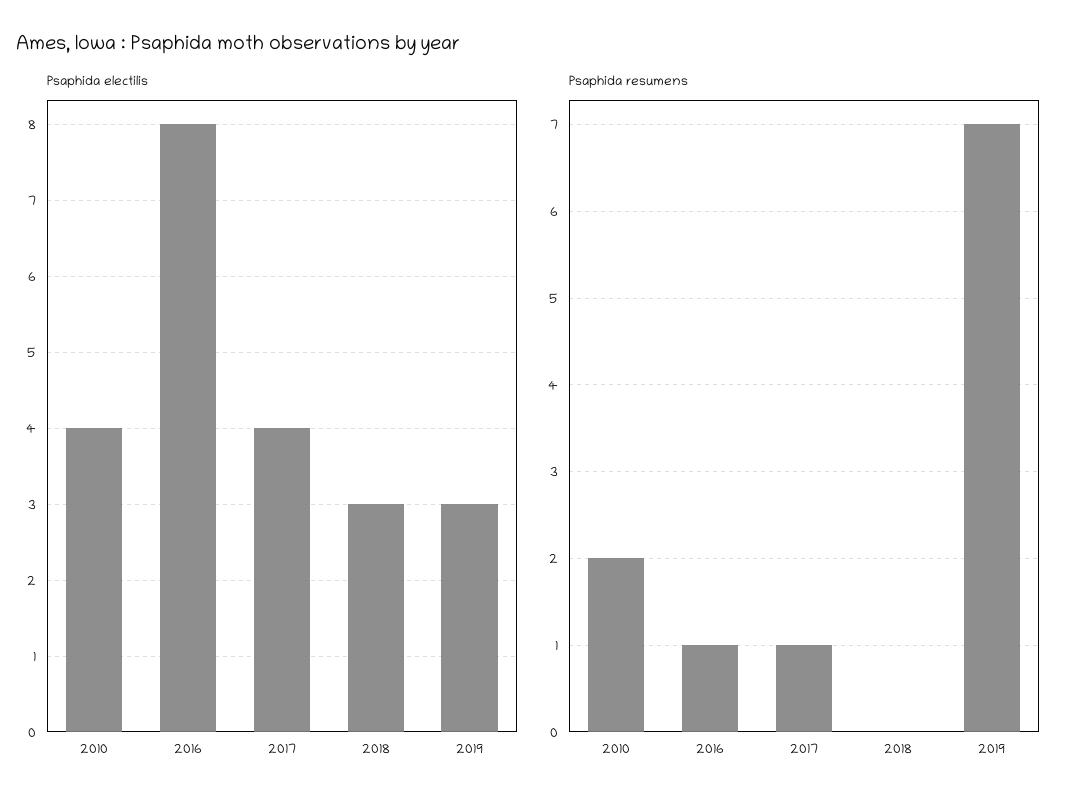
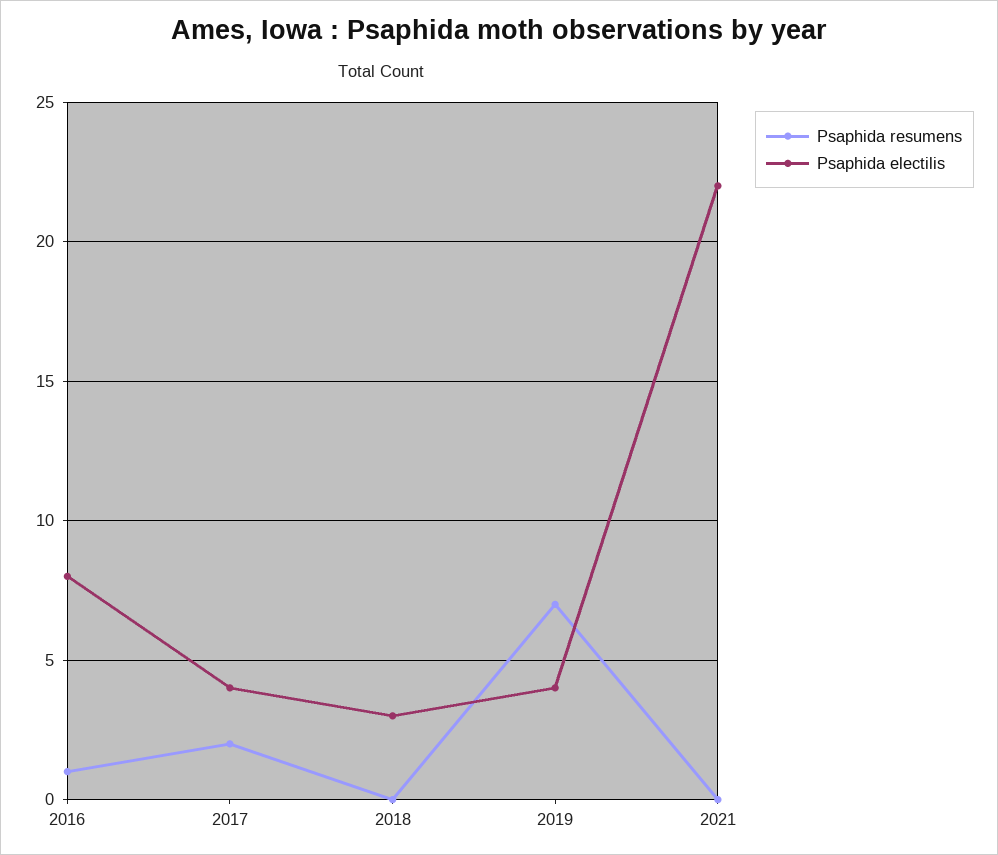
Psaphida electilis, 2010: 4 -> none
Psaphida electilis, 2019: 3 -> 4
Psaphida resumens, 2010: 2 -> none
Psaphida resumens, 2017: 1 -> 2
Psaphida resumens, 2021: none -> 0
Psaphida electilis, 2021: none -> 22

